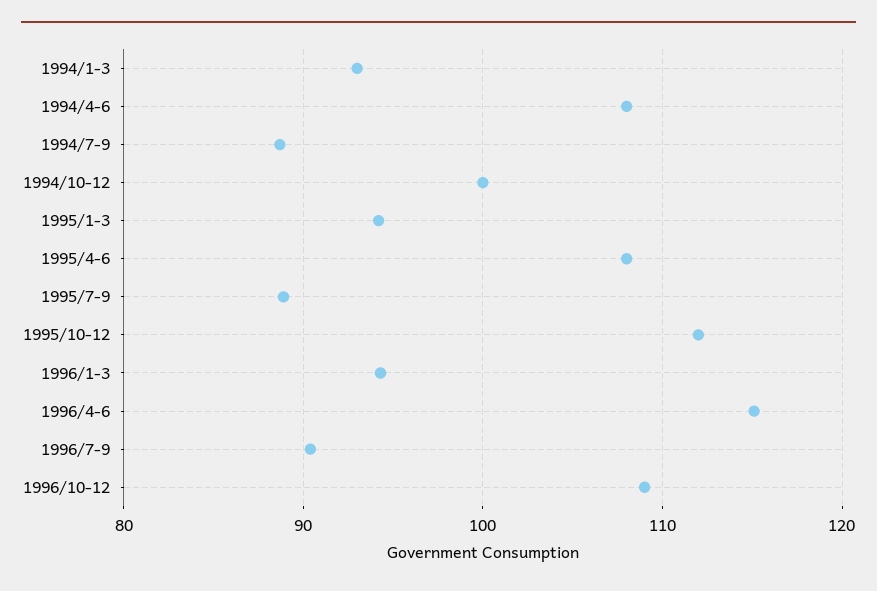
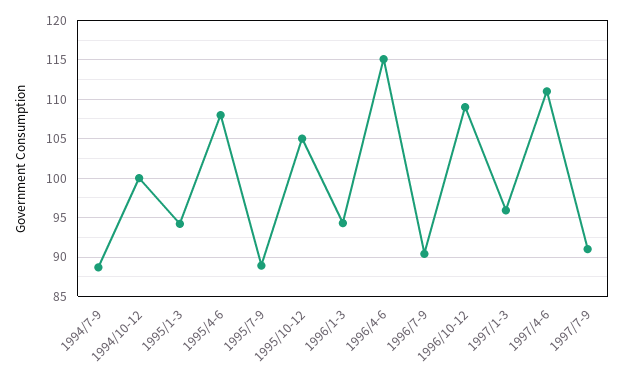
1994/1-3: 93 -> none
1994/4-6: 108 -> none
1995/10-12: 112 -> 105
1997/1-3: none -> 96
1997/4-6: none -> 111
1997/7-9: none -> 91

